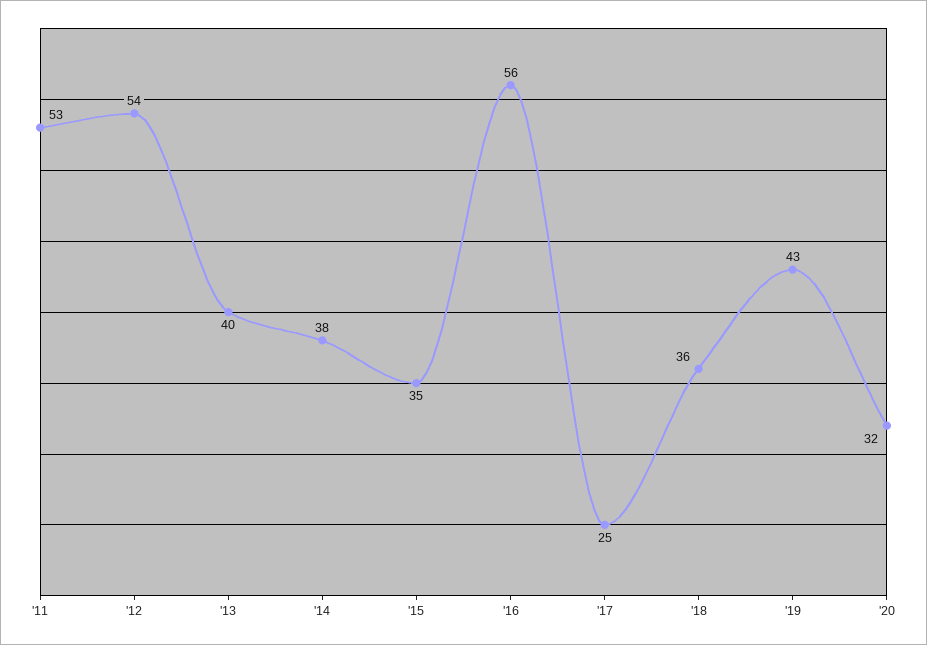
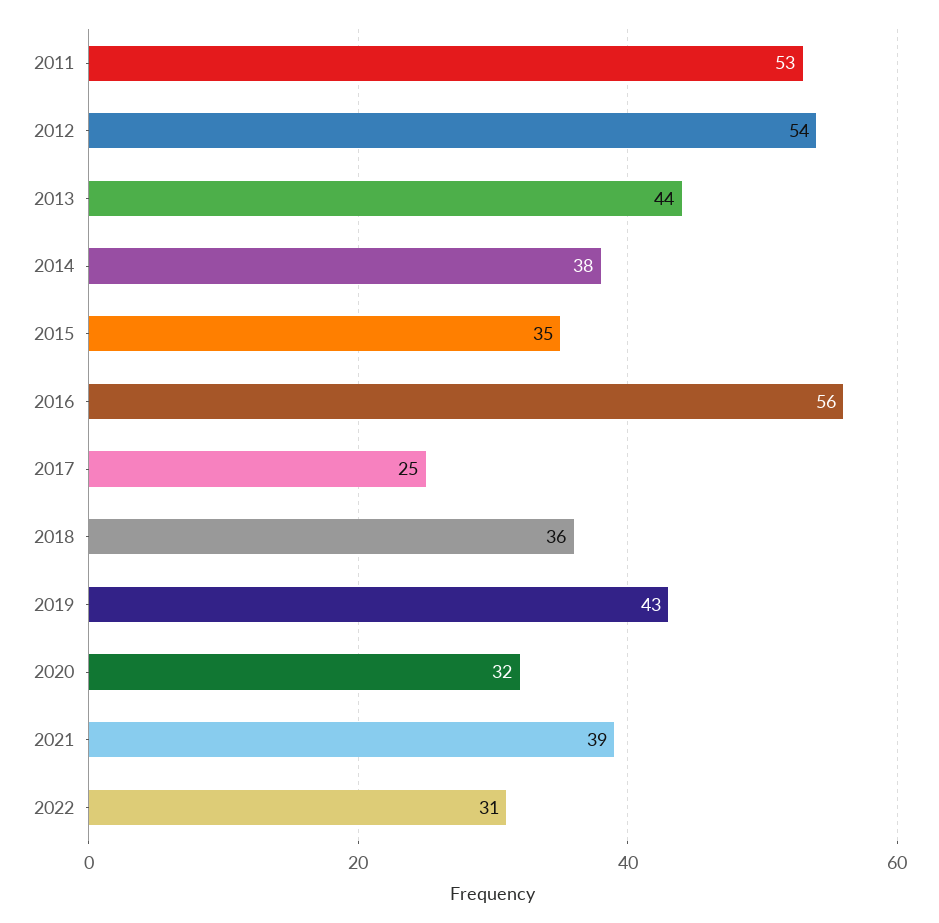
'13: 40 -> 44
2021: none -> 39
2022: none -> 31

